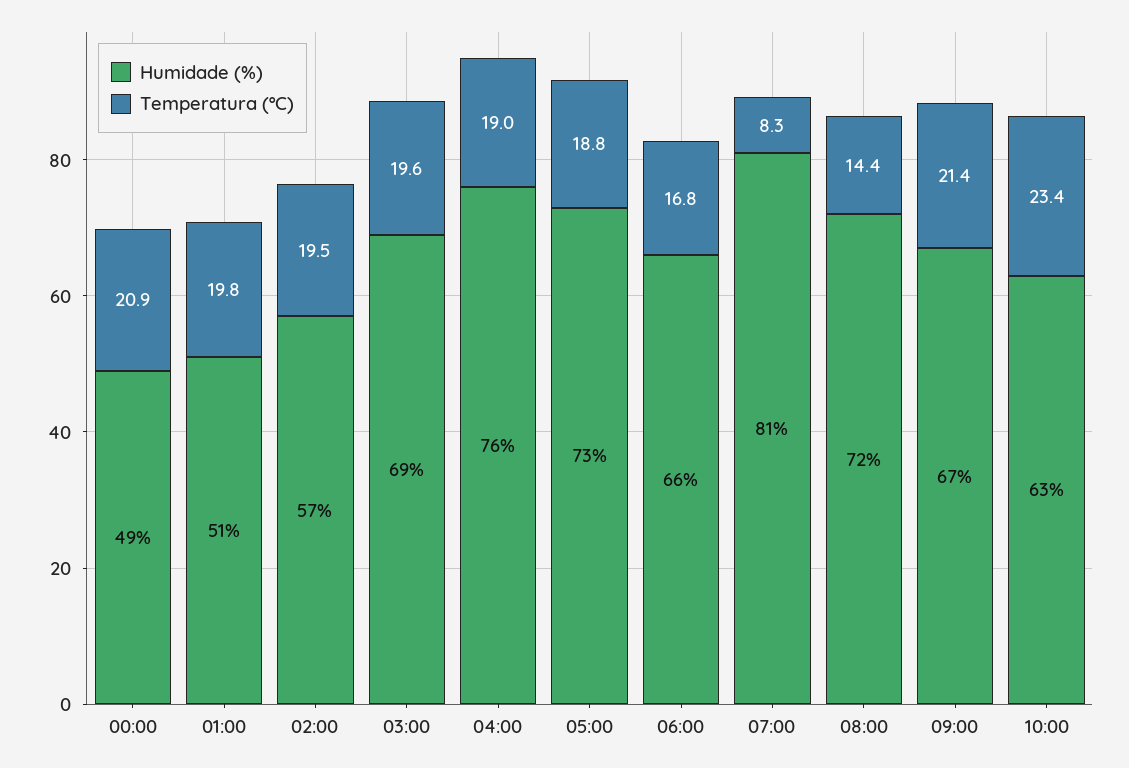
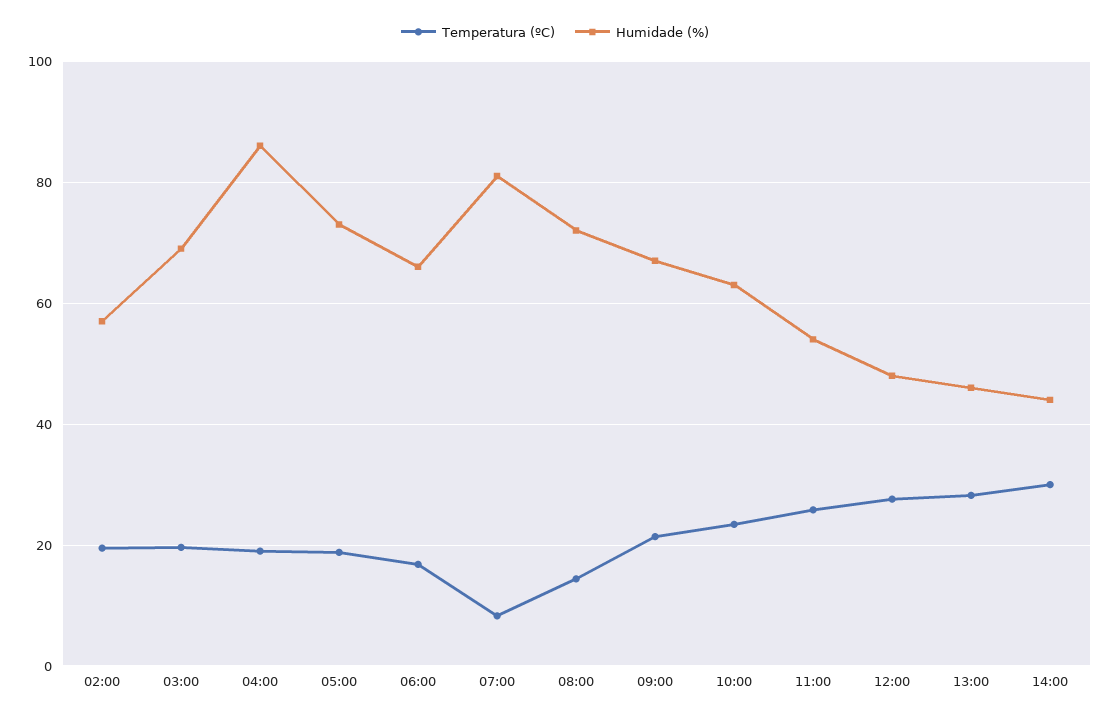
Humidade (%), 00:00: 49 -> none
Temperatura (ºC), 00:00: 20.9 -> none
Humidade (%), 01:00: 51 -> none
Temperatura (ºC), 01:00: 19.8 -> none
Humidade (%), 04:00: 76 -> 86
Temperatura (ºC), 11:00: none -> 26
Humidade (%), 11:00: none -> 54
Temperatura (ºC), 12:00: none -> 28
Humidade (%), 12:00: none -> 48
Temperatura (ºC), 13:00: none -> 28
Humidade (%), 13:00: none -> 46
Temperatura (ºC), 14:00: none -> 30
Humidade (%), 14:00: none -> 44

